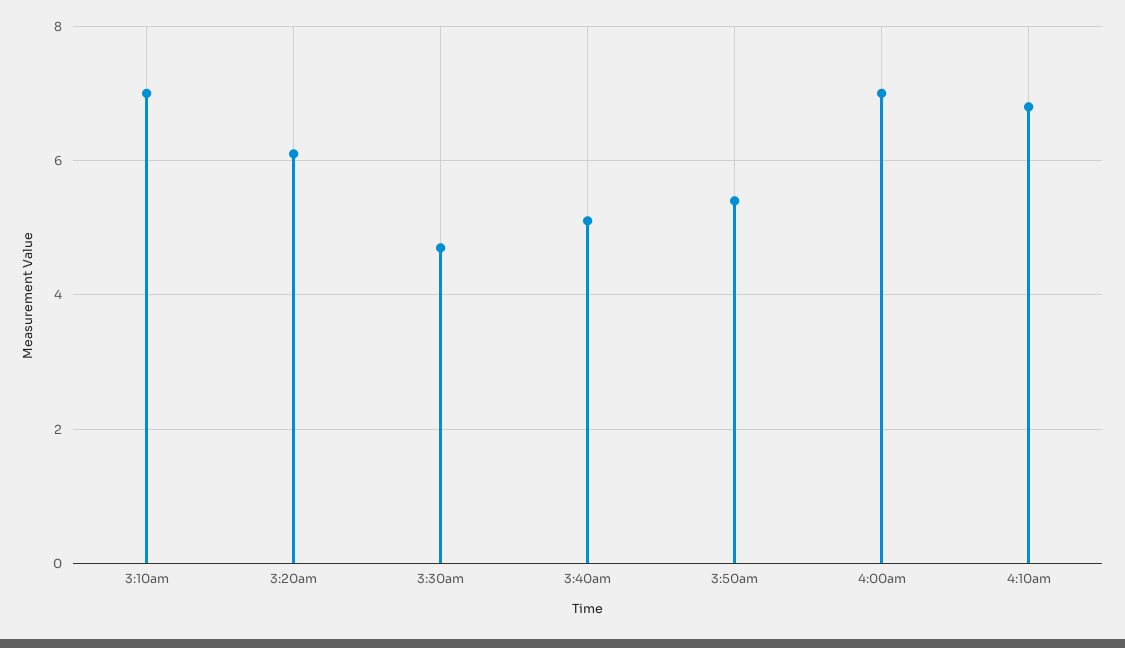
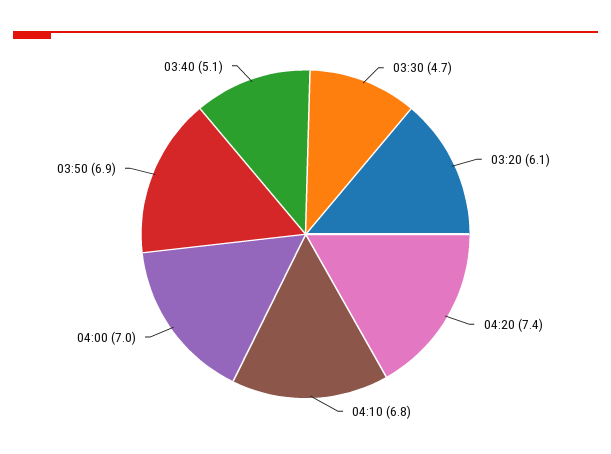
3:10am: 7 -> none
3:50am: 5.5 -> 6.9
04:20: none -> 7.4

